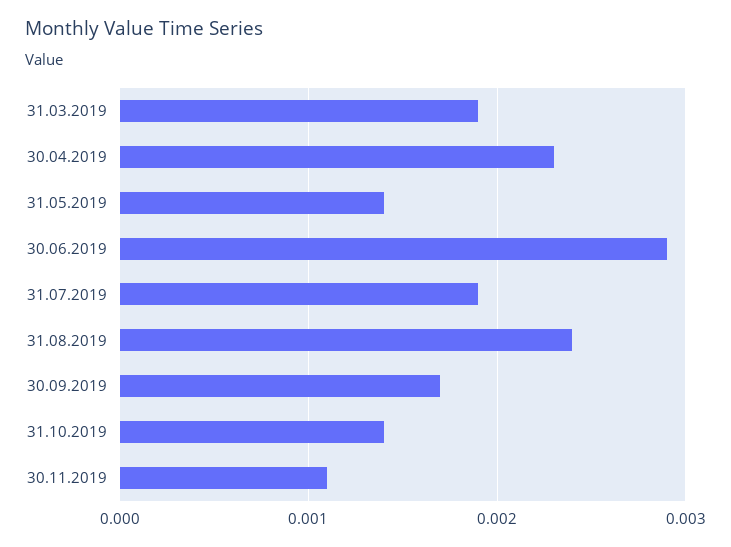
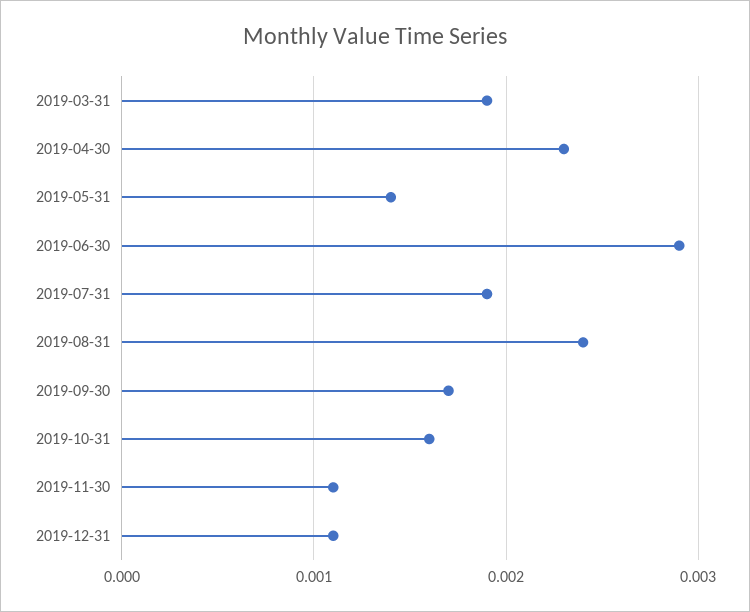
31.10.2019: 0.0014 -> 0.0016
2019-12-31: none -> 0.0011

